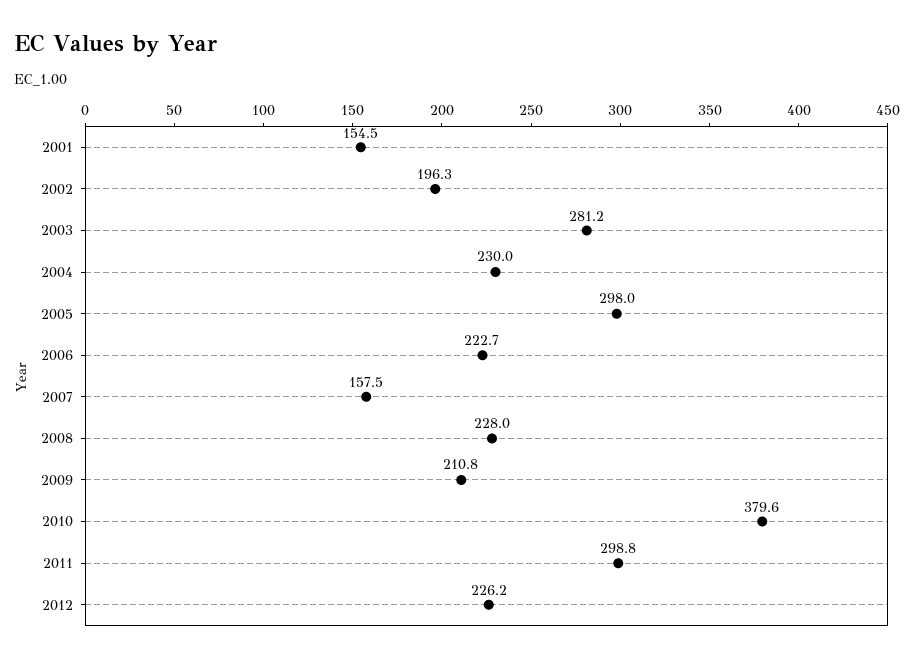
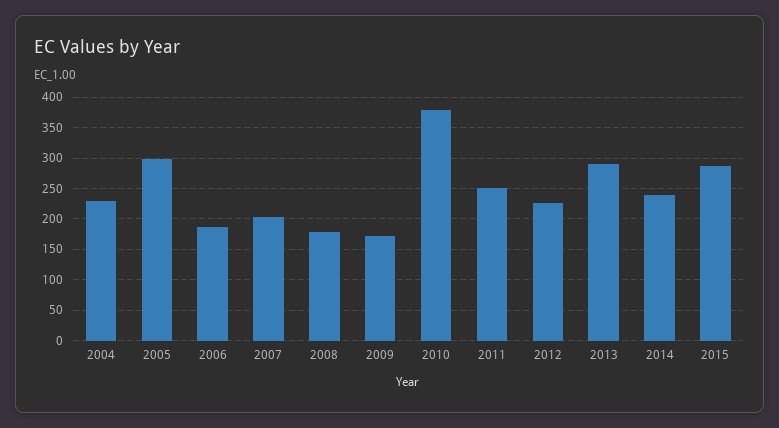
2001: 154.5 -> none
2002: 196.3 -> none
2003: 281.2 -> none
2006: 222.7 -> 190
2007: 157.5 -> 200
2008: 228 -> 180
2009: 210.8 -> 170
2011: 298.8 -> 250
2013: none -> 290
2014: none -> 240
2015: none -> 290

